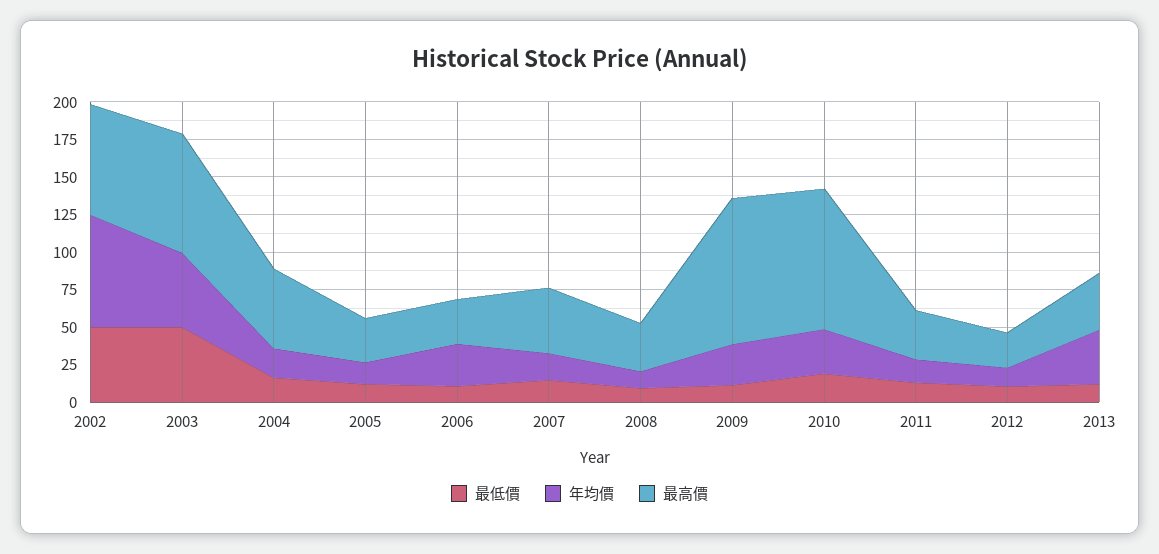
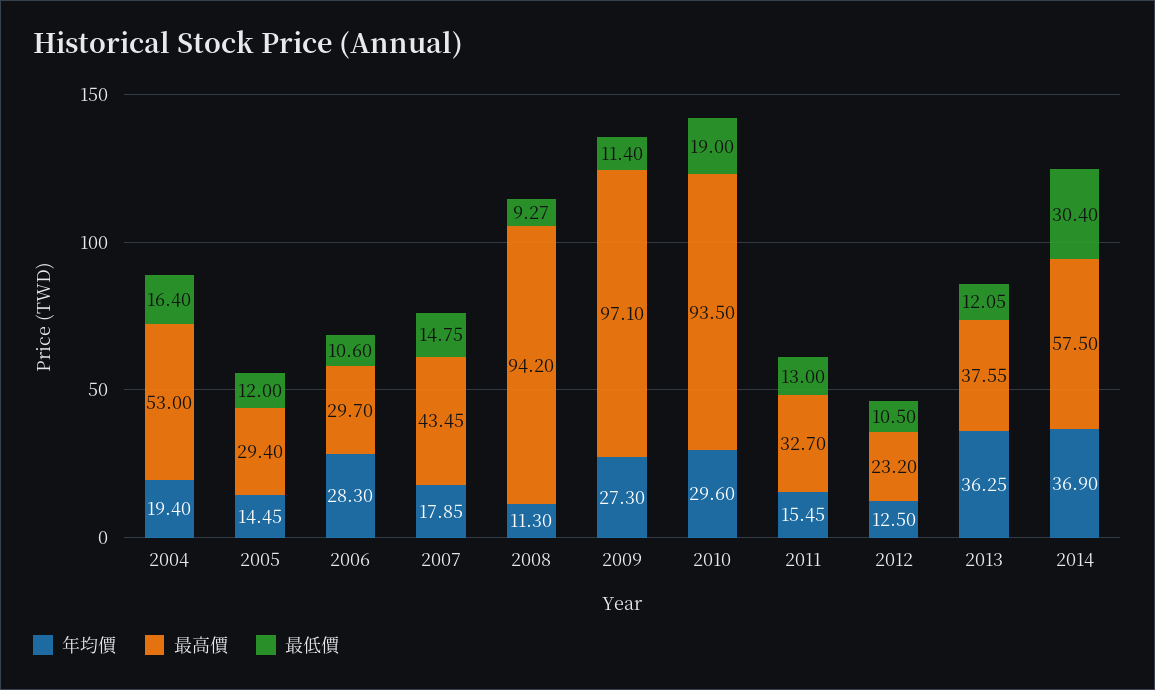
最低價, 2002: 50 -> none
年均價, 2002: 75 -> none
最高價, 2002: 75 -> none
最低價, 2003: 50 -> none
年均價, 2003: 50 -> none
最高價, 2003: 75 -> none
最高價, 2008: 25 -> 94.2
年均價, 2014: none -> 36.9
最高價, 2014: none -> 57.5
最低價, 2014: none -> 30.4

